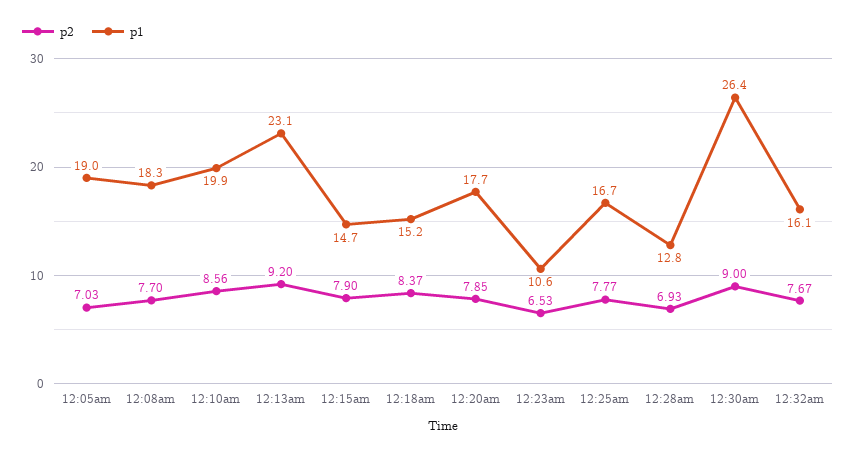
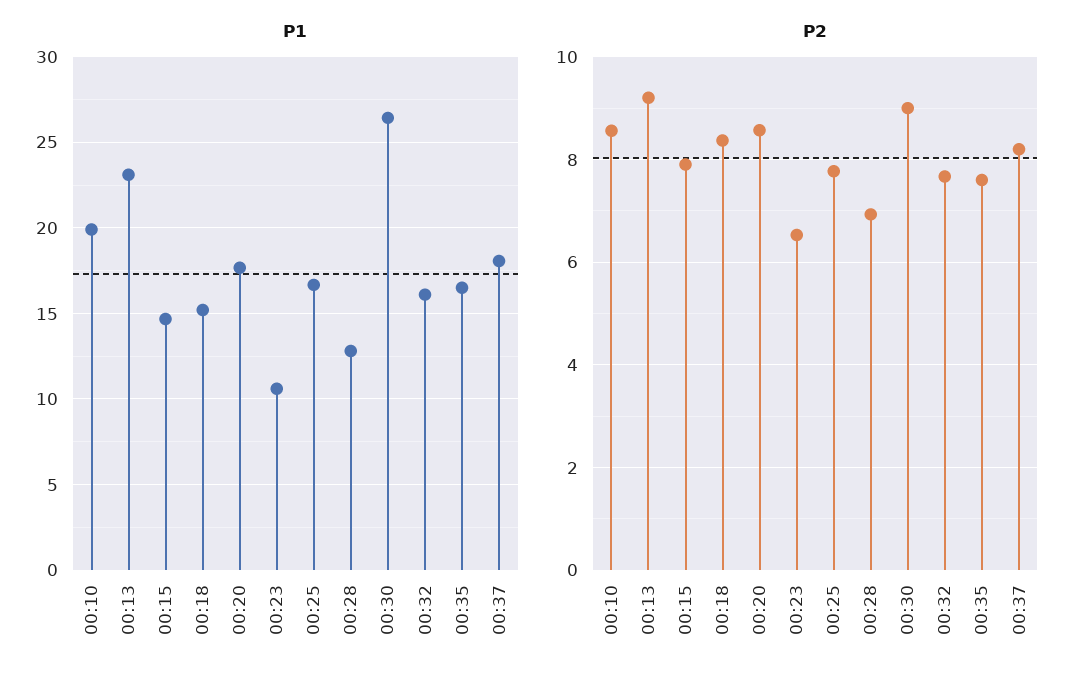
p2, 12:05am: 7.03 -> none
p1, 12:05am: 19 -> none
p2, 12:08am: 7.7 -> none
p1, 12:08am: 18.3 -> none
p2, 12:20am: 7.85 -> 8.6
p1, 00:35: none -> 16.5
p1, 00:37: none -> 18
p2, 00:35: none -> 7.6
p2, 00:37: none -> 8.2

